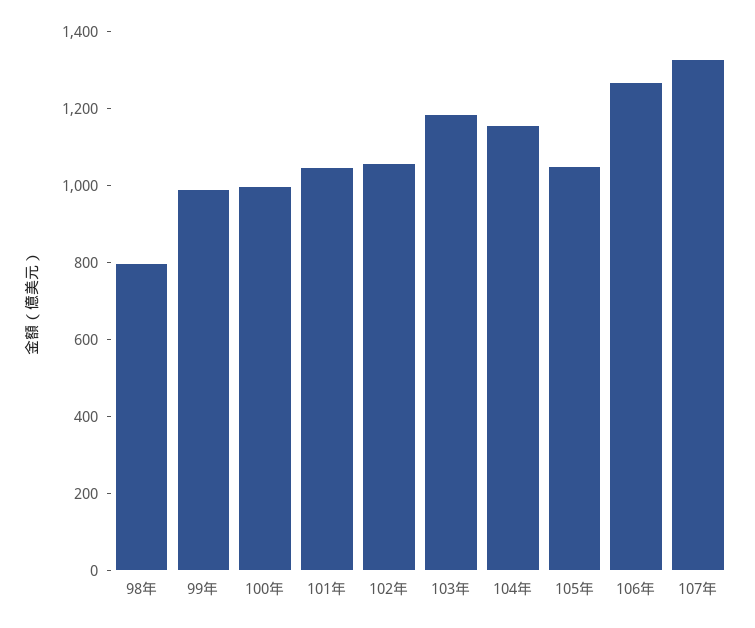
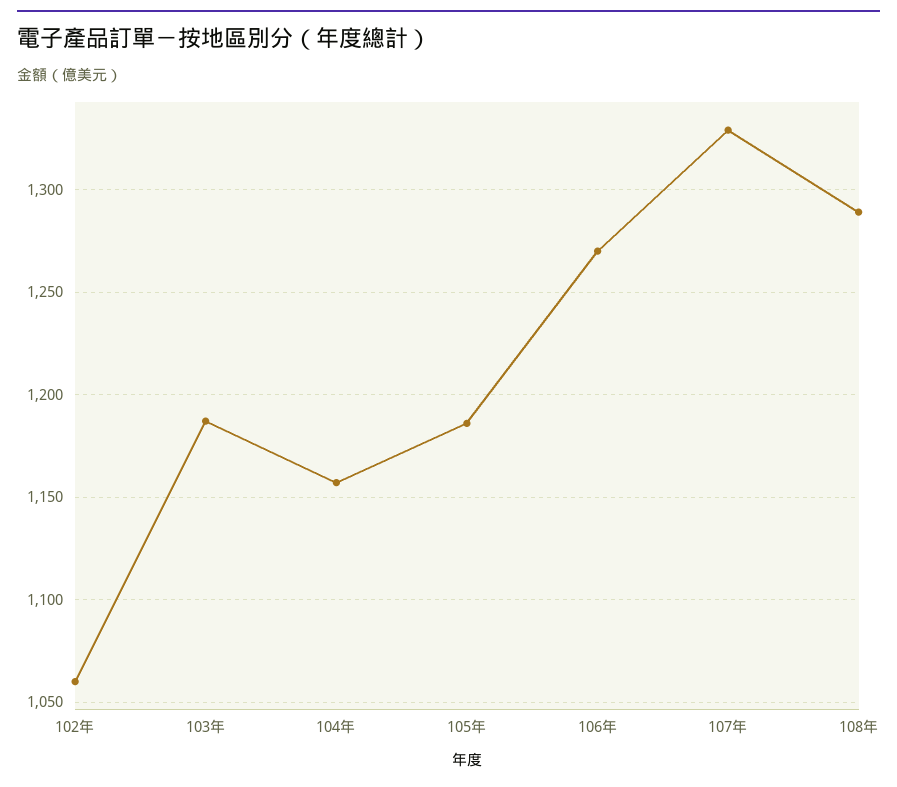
98年: 800 -> none
99年: 1000 -> none
100年: 1000 -> none
101年: 1050 -> none
105年: 1050 -> 1185
108年: none -> 1290

